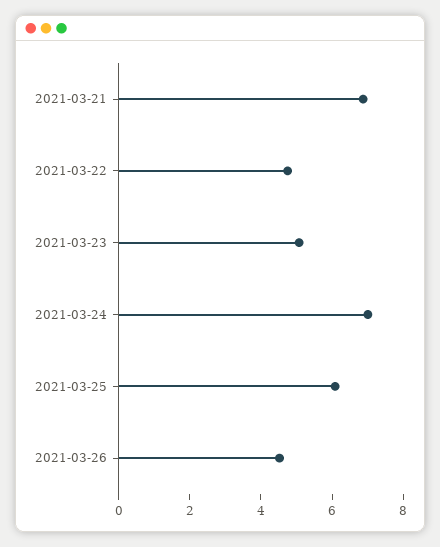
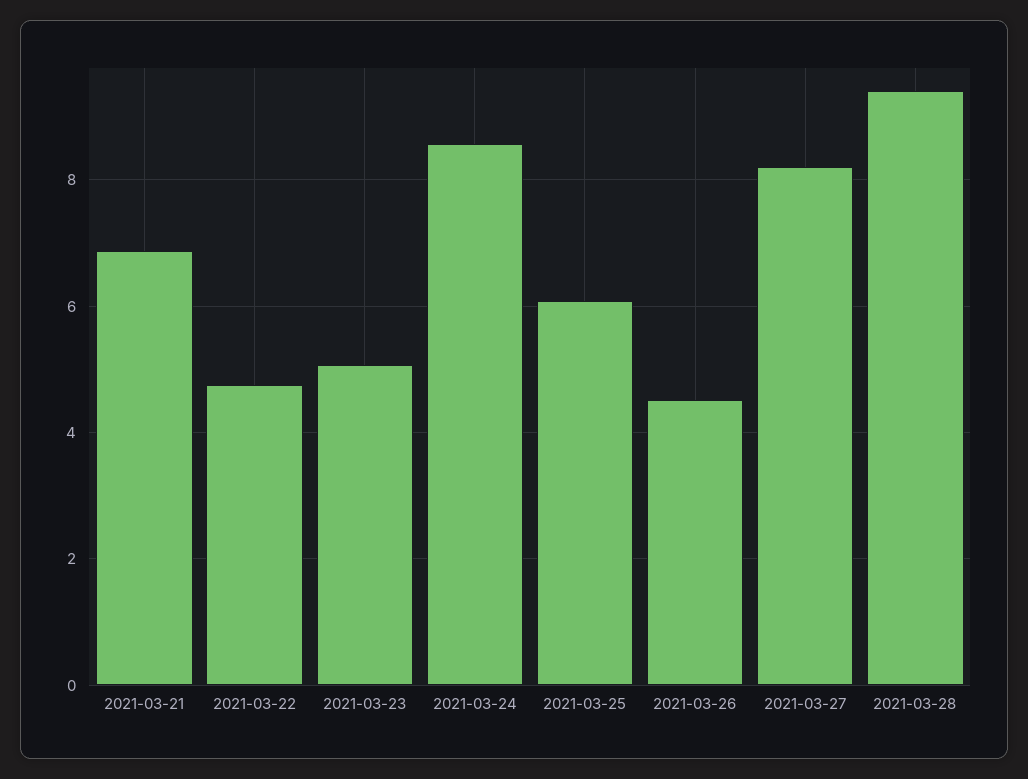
2021-03-24: 7 -> 8.6
2021-03-27: none -> 8.2
2021-03-28: none -> 9.4

